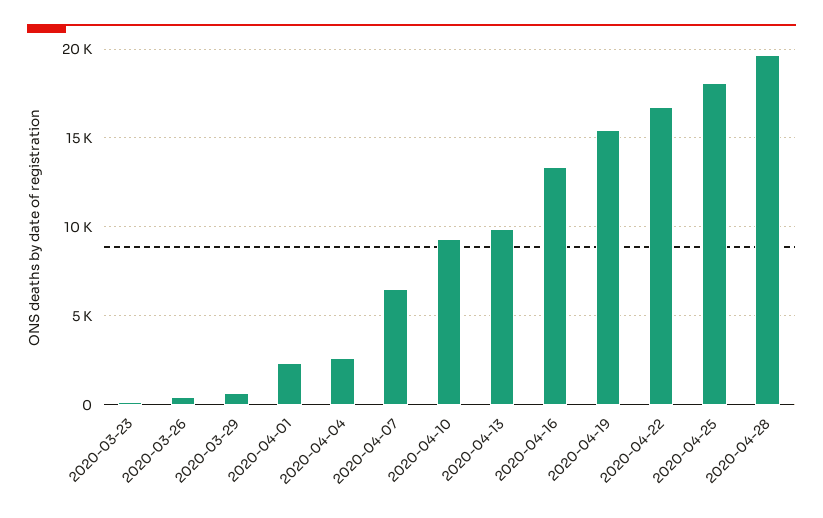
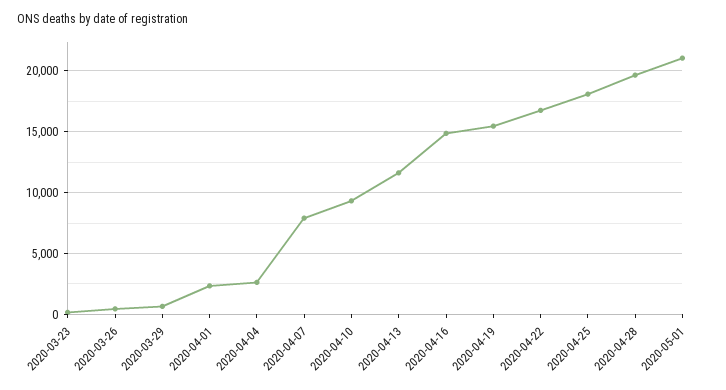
2020-04-07: 6500 -> 8000
2020-04-13: 10000 -> 11500
2020-04-16: 13500 -> 15000
2020-05-01: none -> 21000

